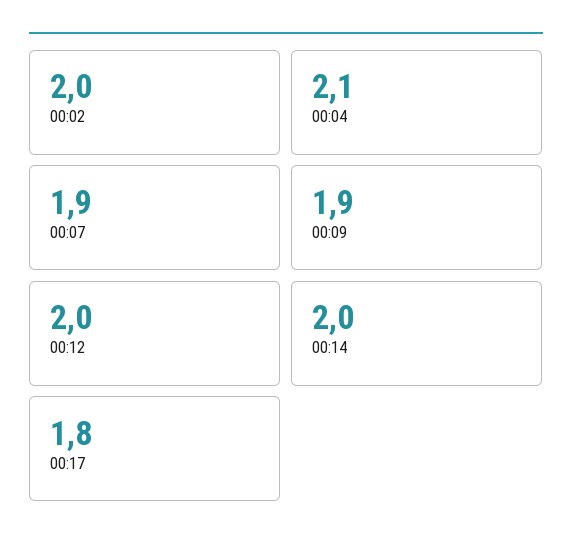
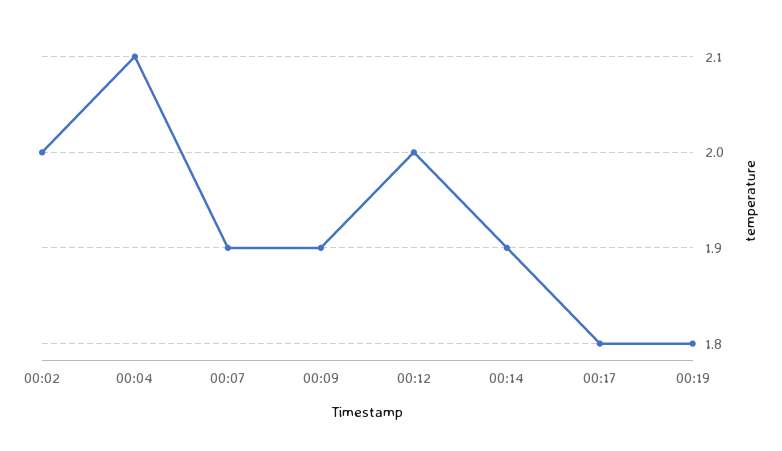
00:14: 2 -> 1.9
00:19: none -> 1.8

